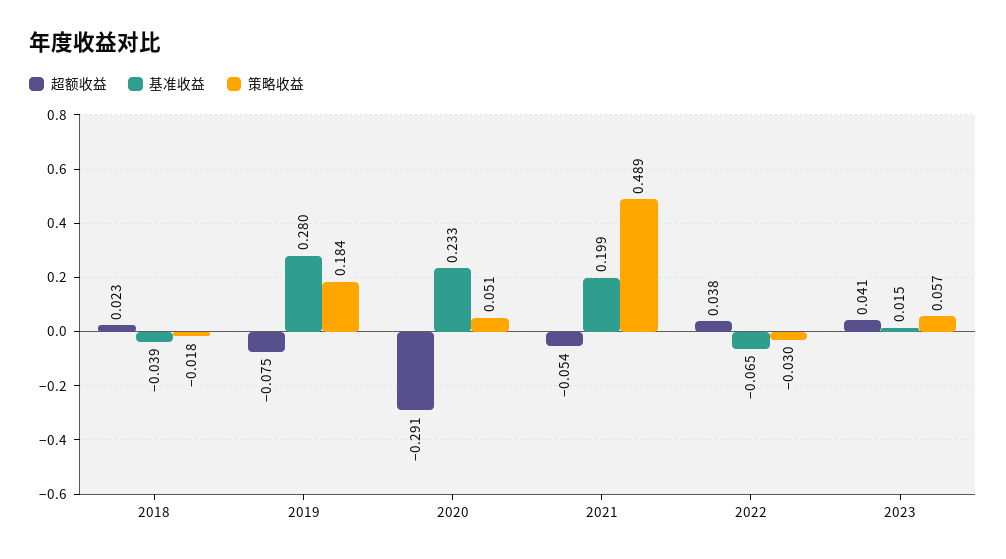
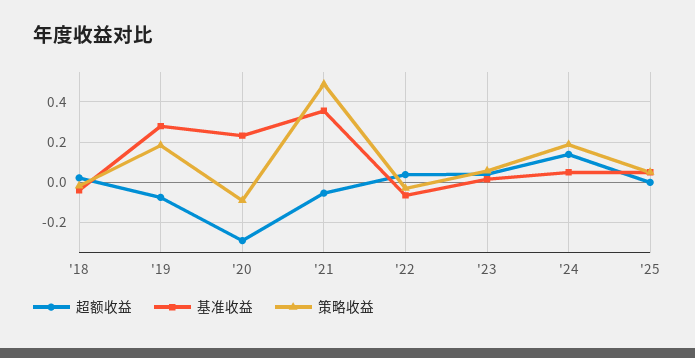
策略收益, 2020: 0.051 -> -0.1
基准收益, 2021: 0.199 -> 0.35
超额收益, '24: none -> 0.15
基准收益, '24: none -> 0.05
策略收益, '24: none -> 0.2
超额收益, '25: none -> 0
基准收益, '25: none -> 0.05
策略收益, '25: none -> 0.05

